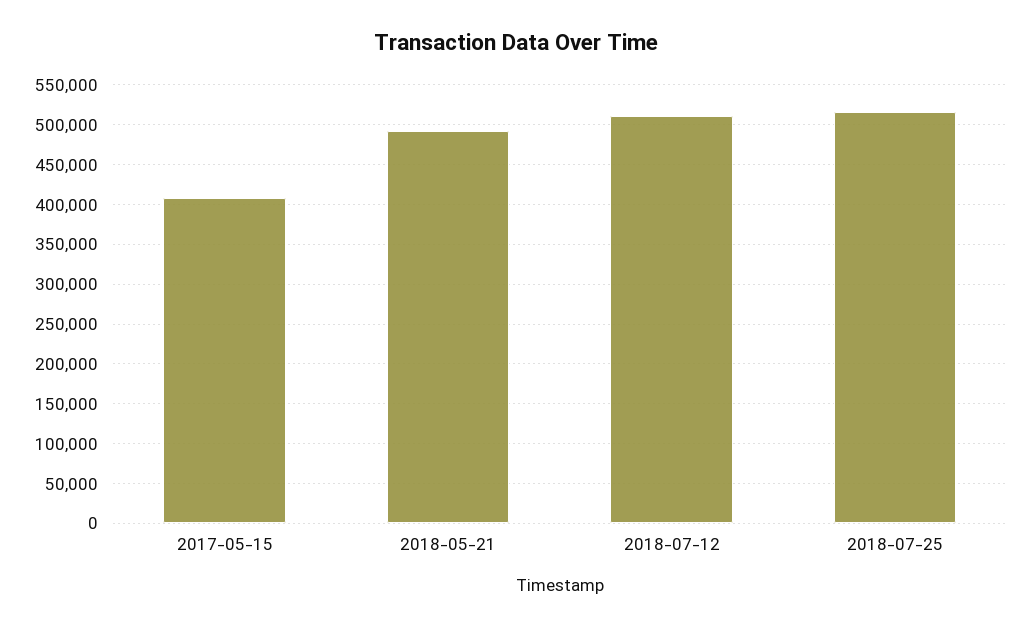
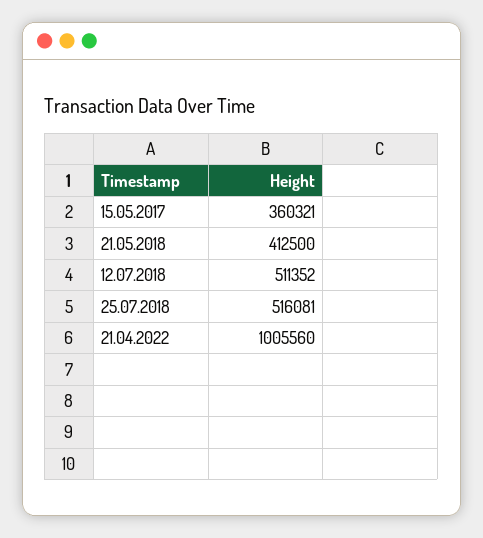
2017-05-15: 410000 -> 360321
2018-05-21: 490000 -> 412500
21.04.2022: none -> 1005560

